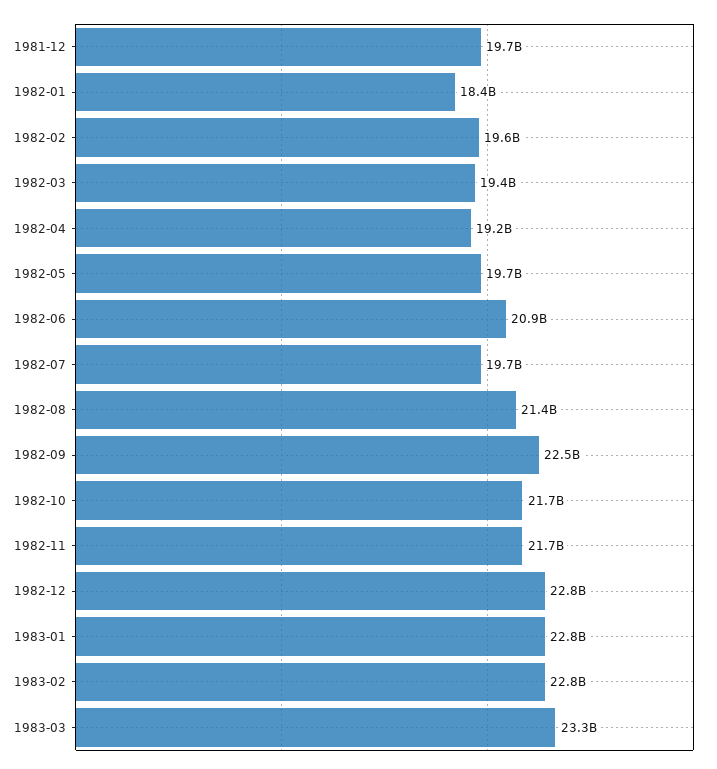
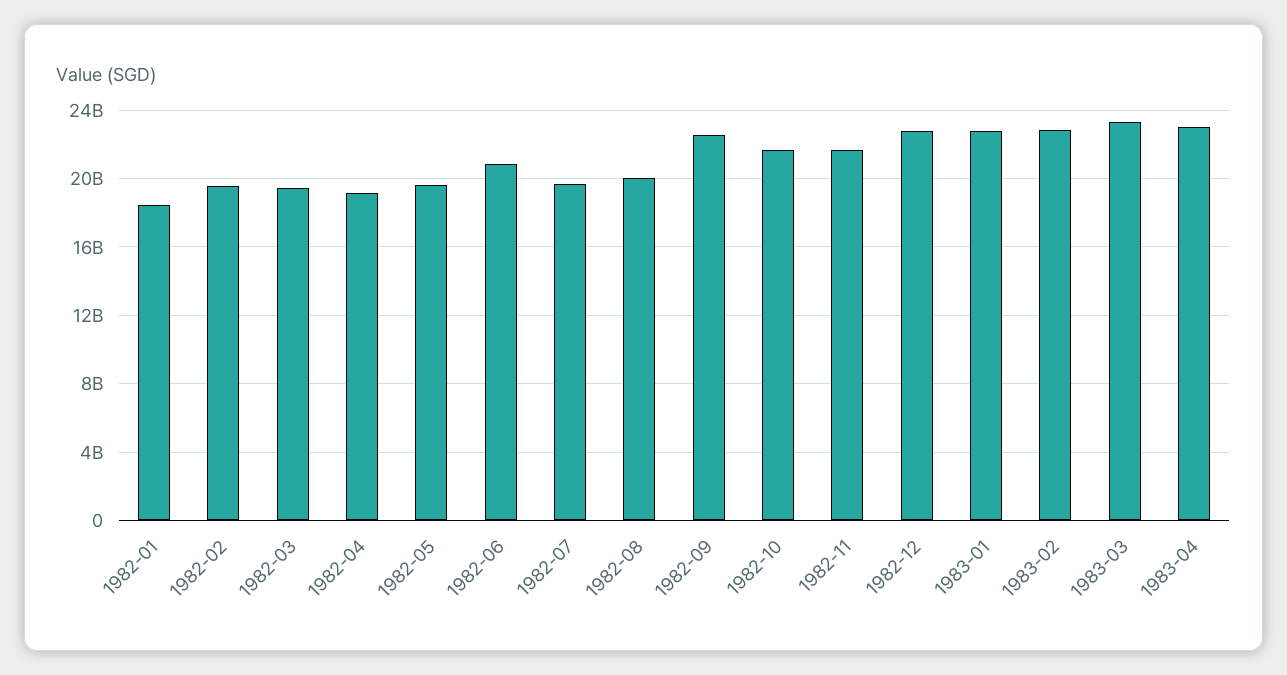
1981-12: 19700000000 -> none
1982-08: 21400000000 -> 20000000000
1983-04: none -> 23000000000

